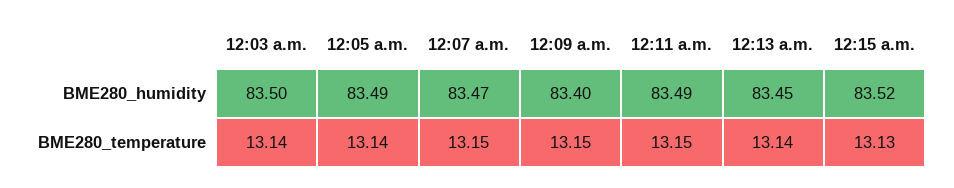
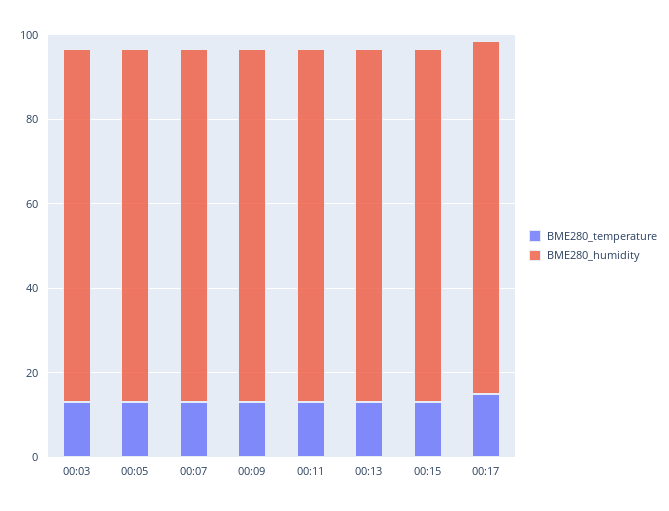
BME280_temperature, 00:17: none -> 15
BME280_humidity, 00:17: none -> 85

